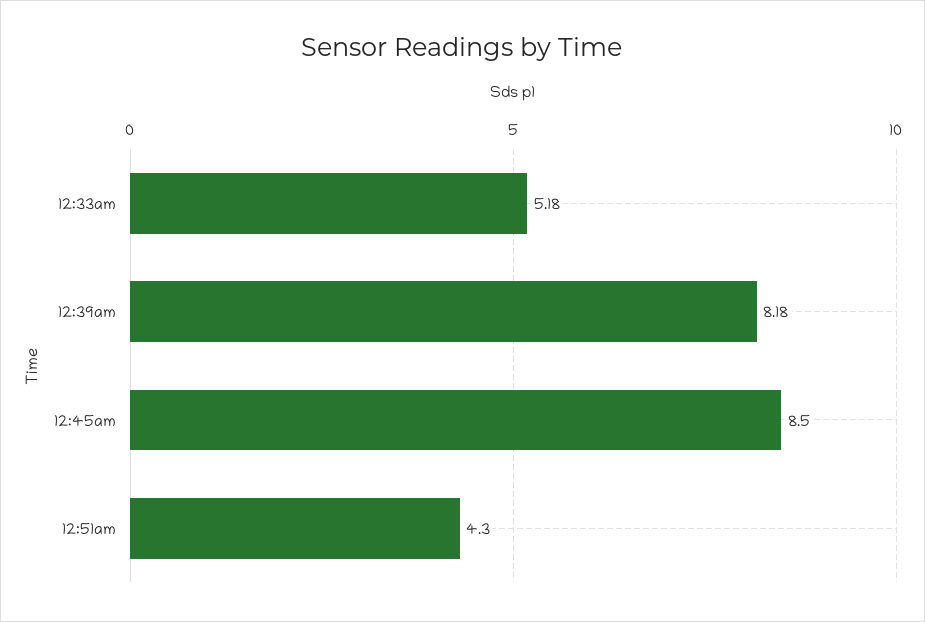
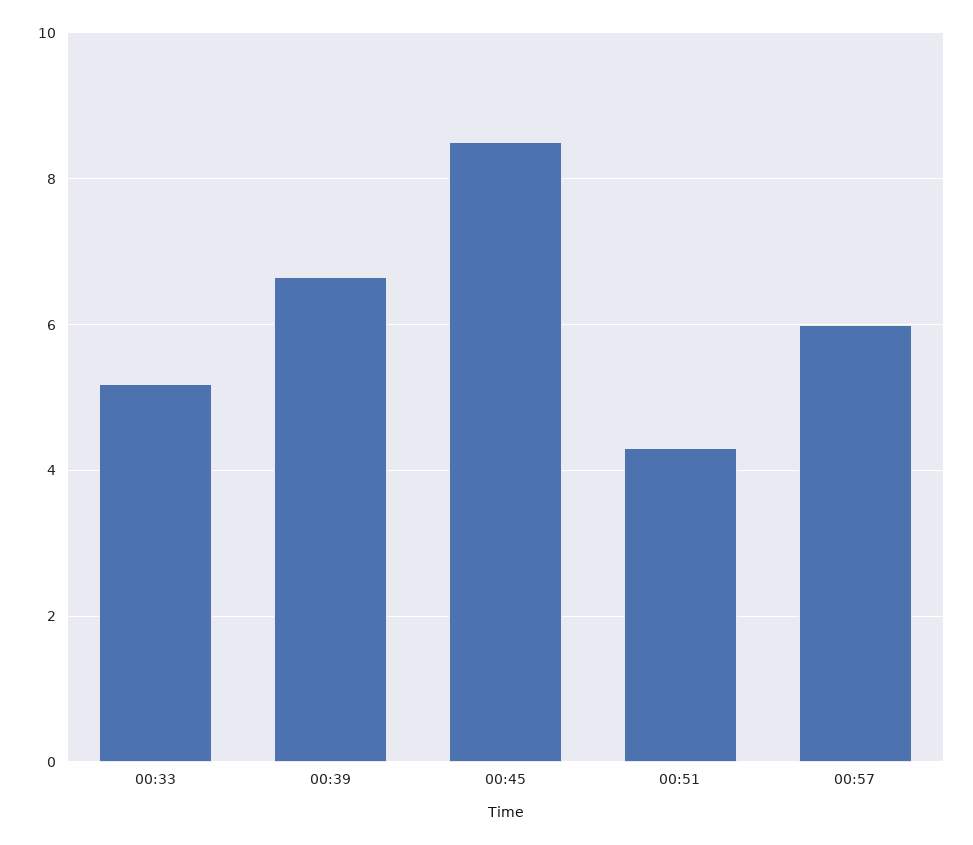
12:39am: 8.18 -> 6.6
00:57: none -> 6

